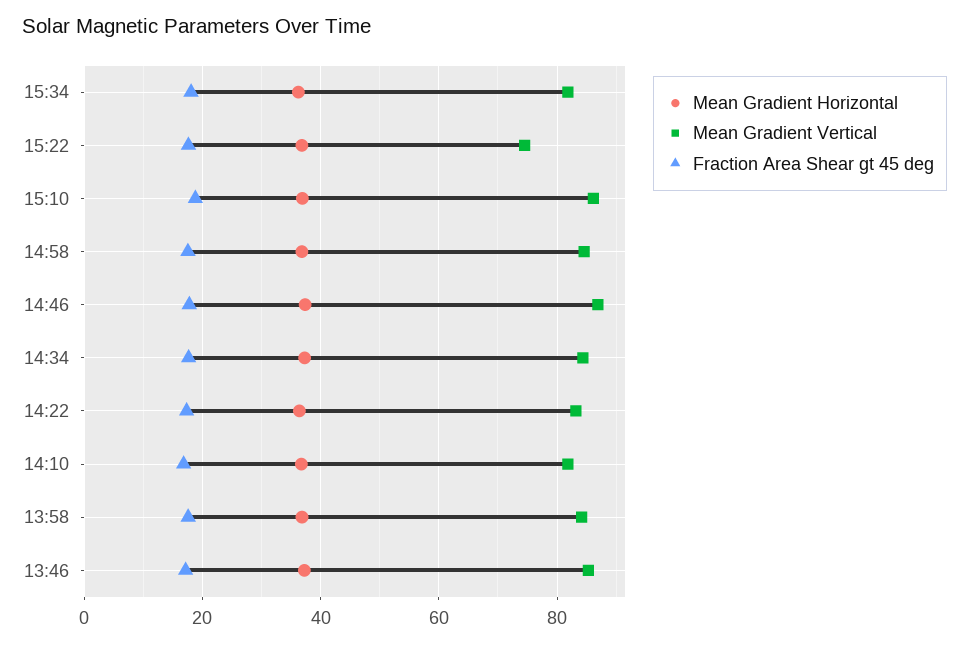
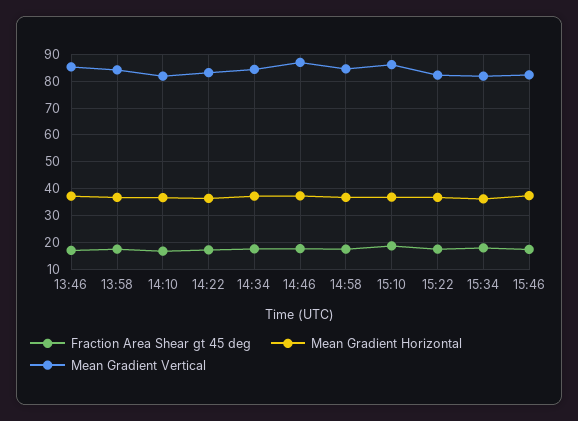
Mean Gradient Vertical, 15:22: 74 -> 82.5
Fraction Area Shear gt 45 deg, 15:46: none -> 17.5
Mean Gradient Horizontal, 15:46: none -> 37.5
Mean Gradient Vertical, 15:46: none -> 82.5

